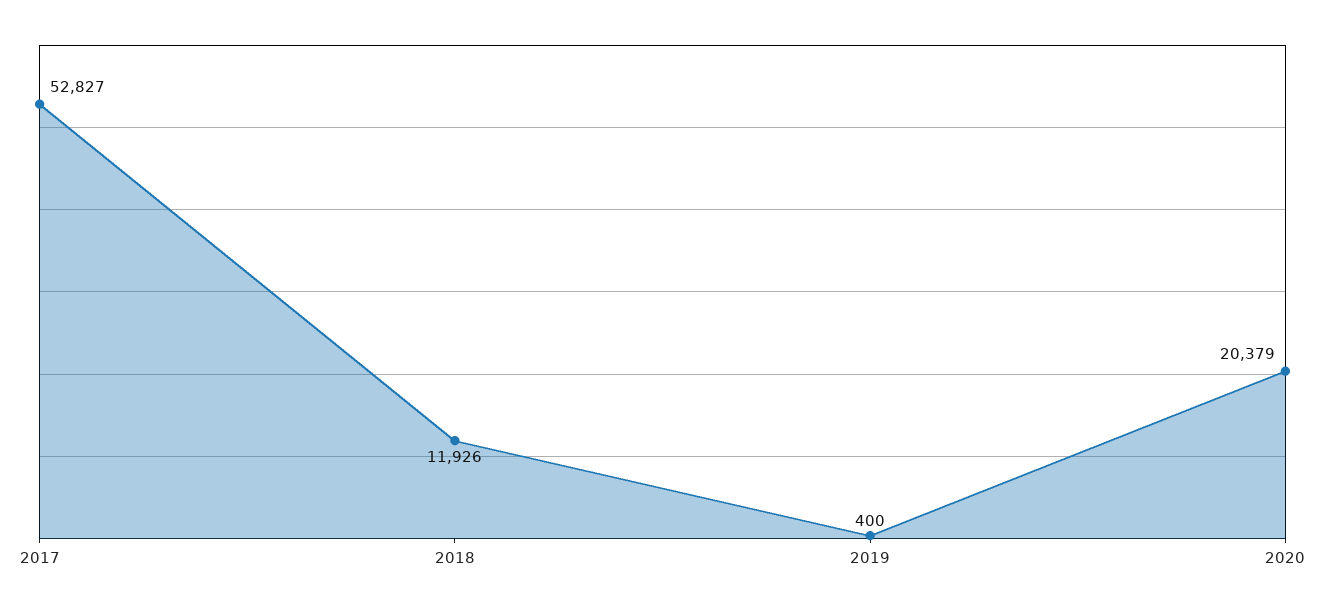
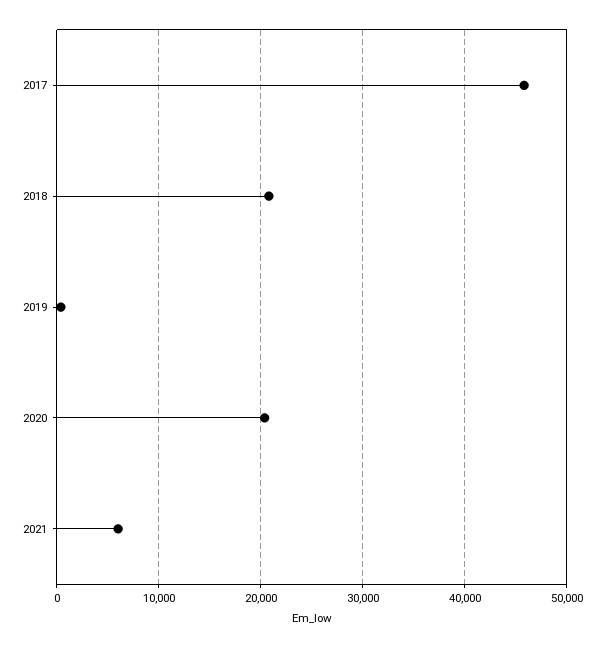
2017: 52827 -> 46000
2018: 11926 -> 21000
2021: none -> 6000

